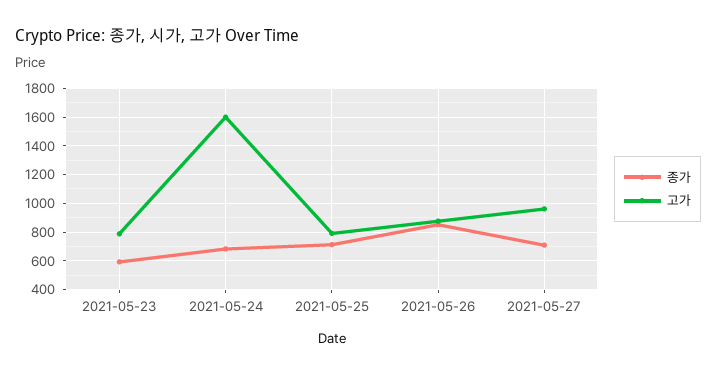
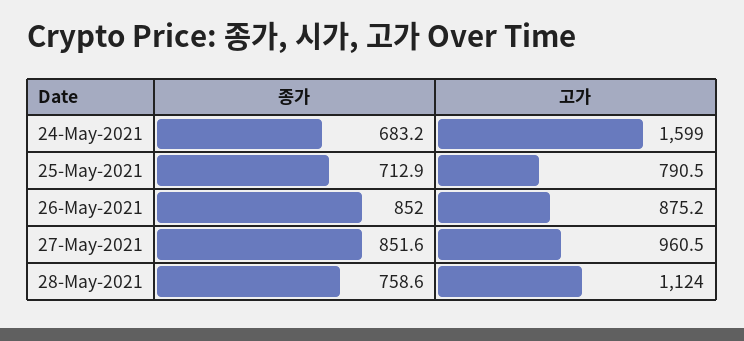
종가, 2021-05-23: 600 -> none
고가, 2021-05-23: 800 -> none
종가, 2021-05-27: 700 -> 851.6
종가, 28-May-2021: none -> 758.6
고가, 28-May-2021: none -> 1124

